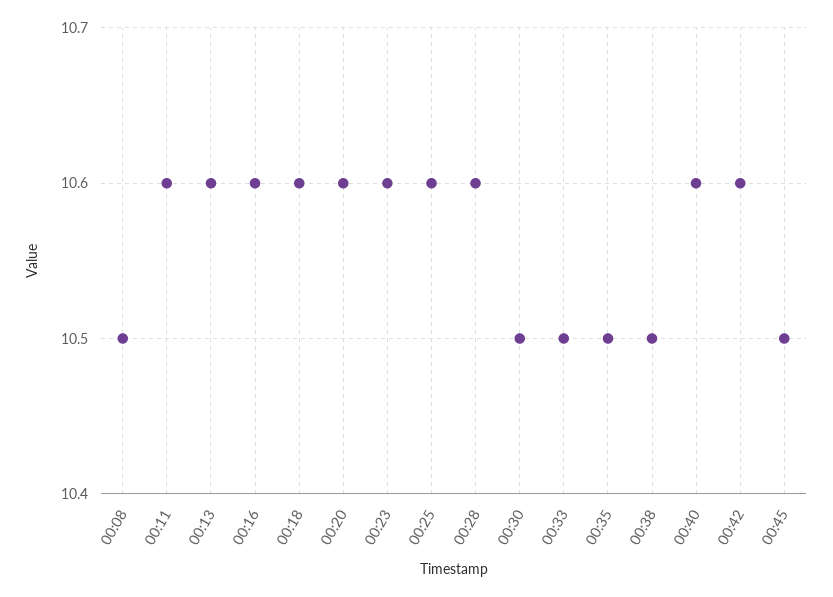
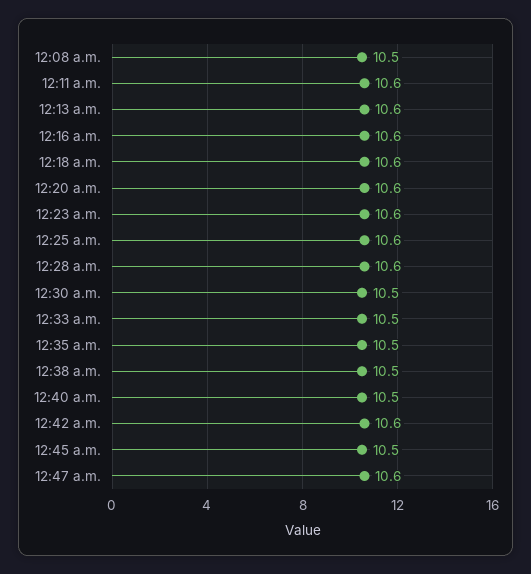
00:40: 10.6 -> 10.5
12:47 a.m.: none -> 10.6

